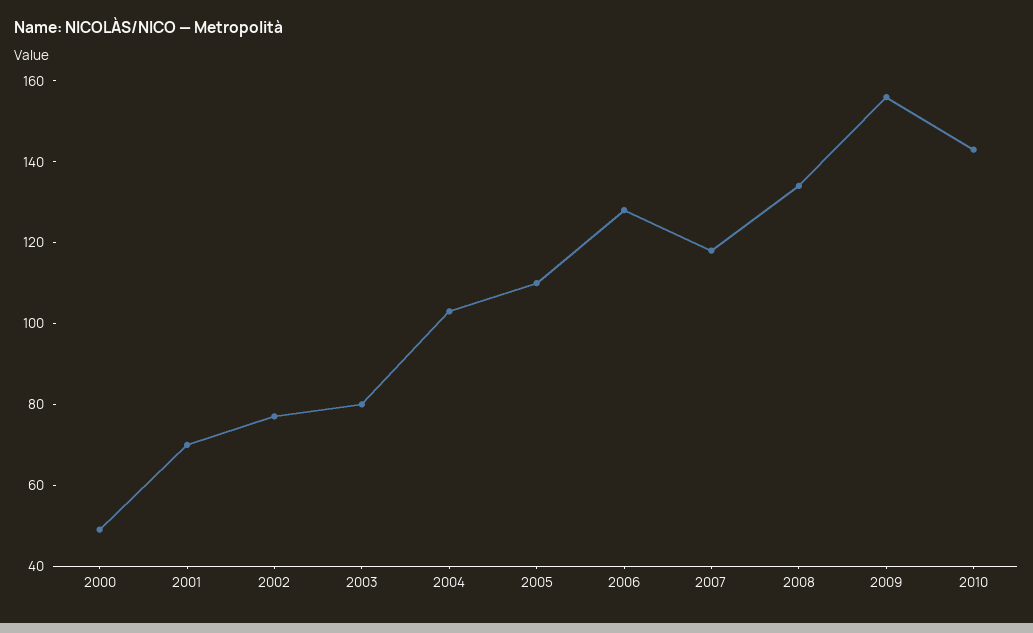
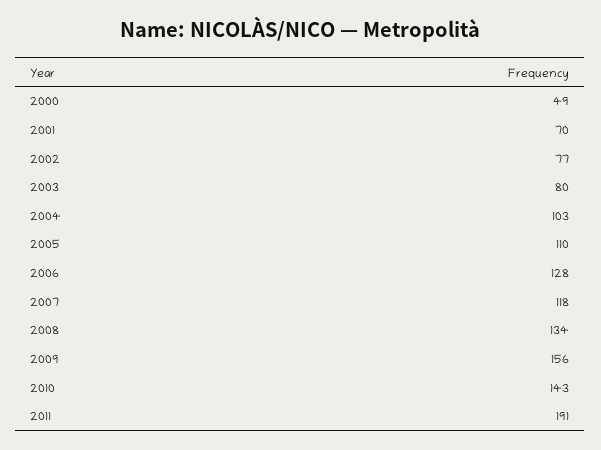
2011: none -> 191

